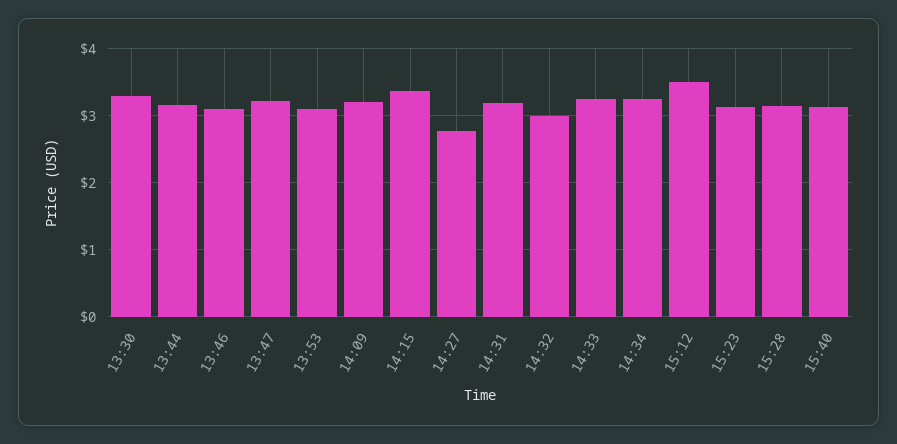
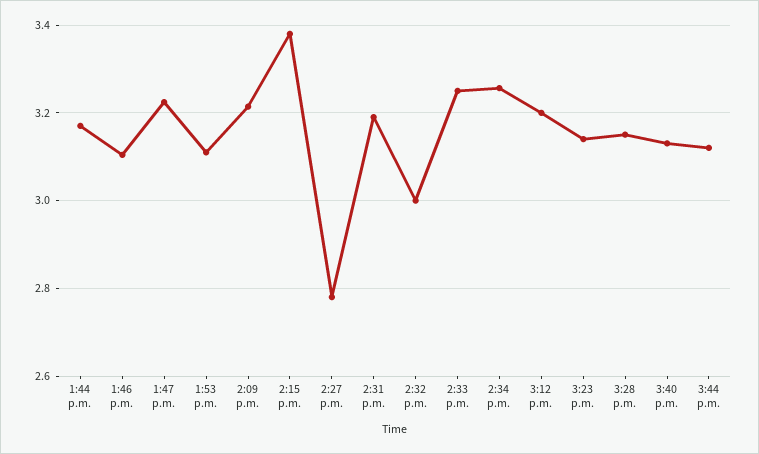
13:30: 3.3 -> none
15:12: 3.5 -> 3.2
3:44 p.m.: none -> 3.12

